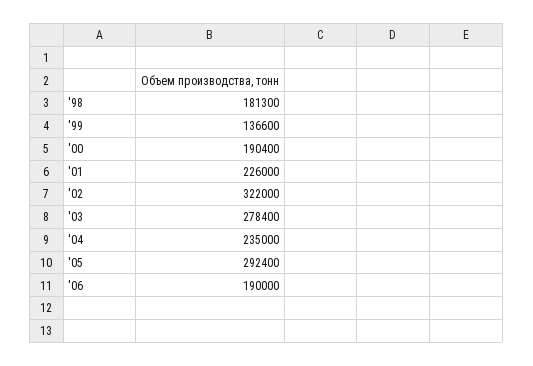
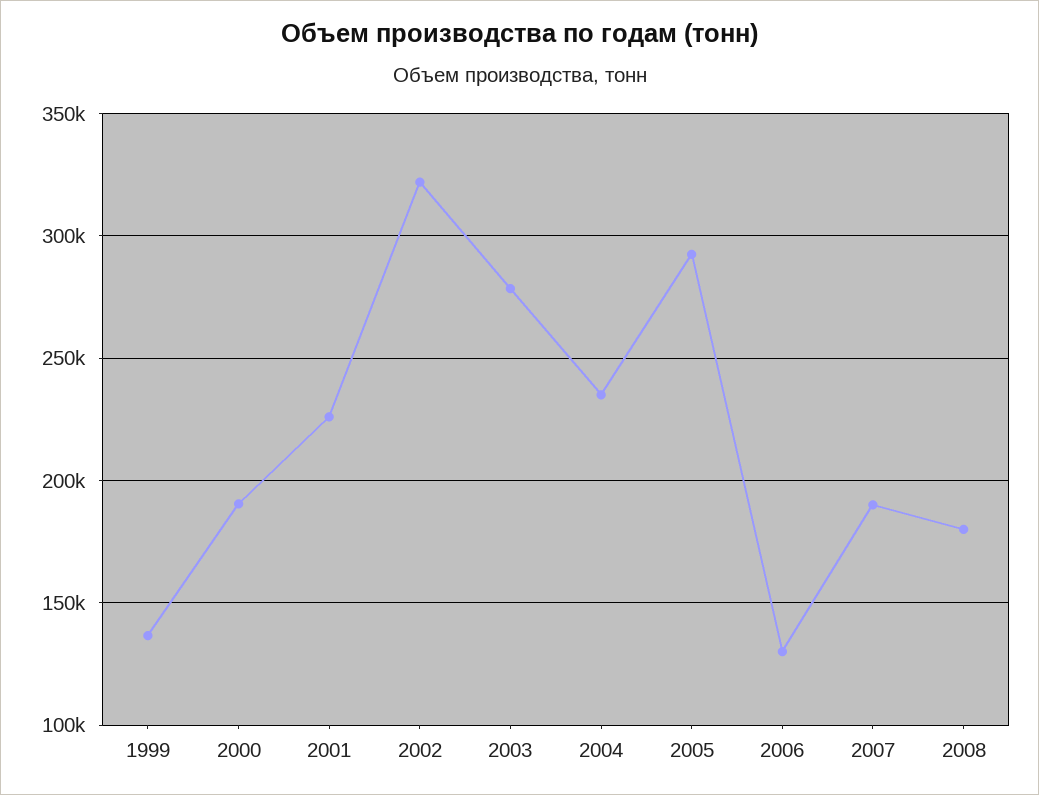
'98: 181300 -> none
'06: 190000 -> 130000
2007: none -> 190000
2008: none -> 180000

